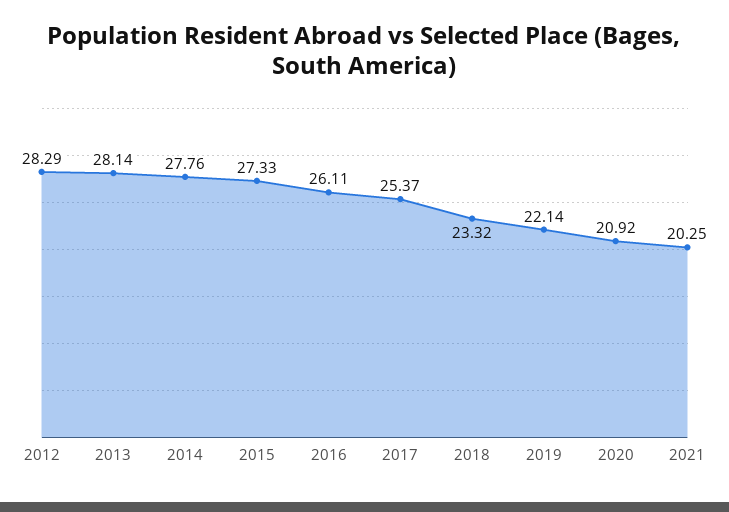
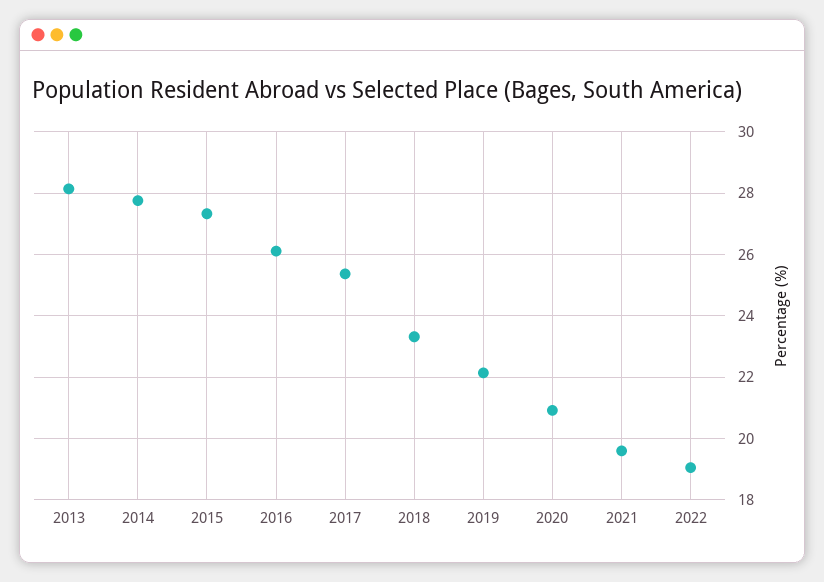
2012: 28.29 -> none
2021: 20.25 -> 19.6
2022: none -> 19

